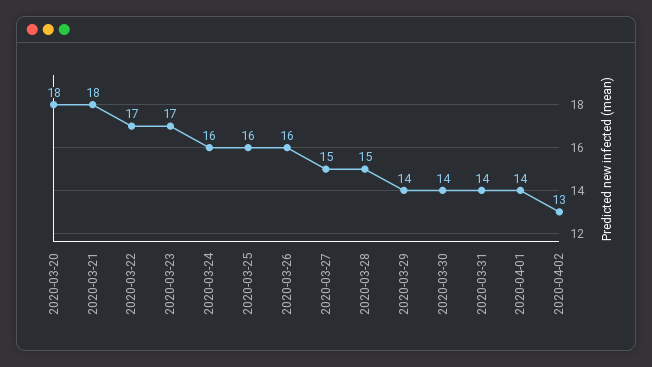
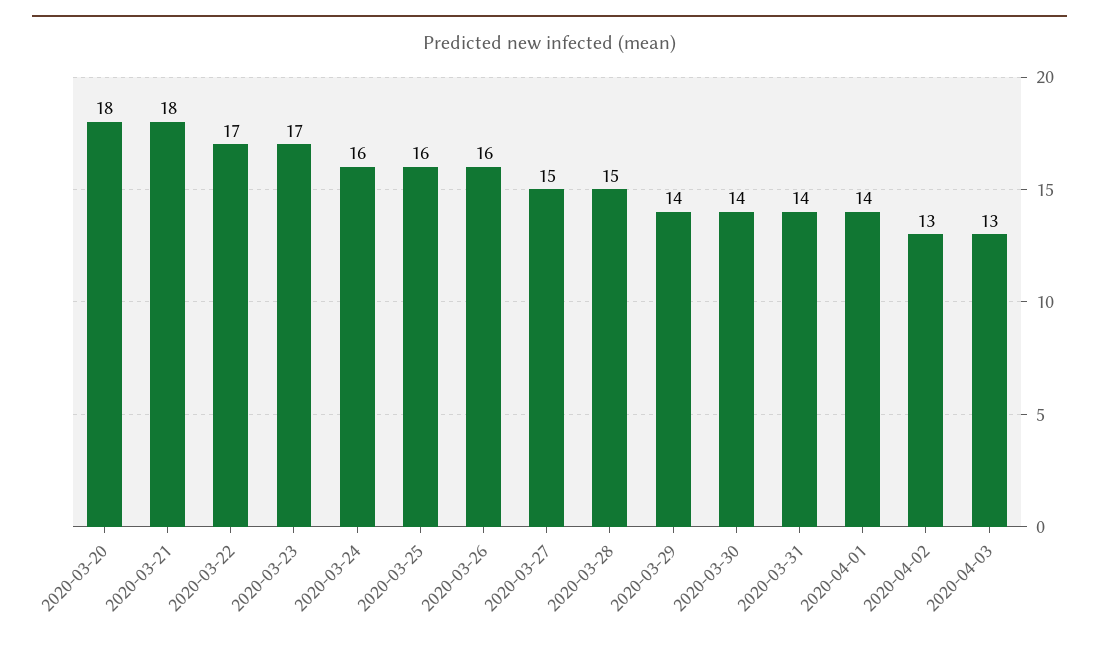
2020-04-03: none -> 13

